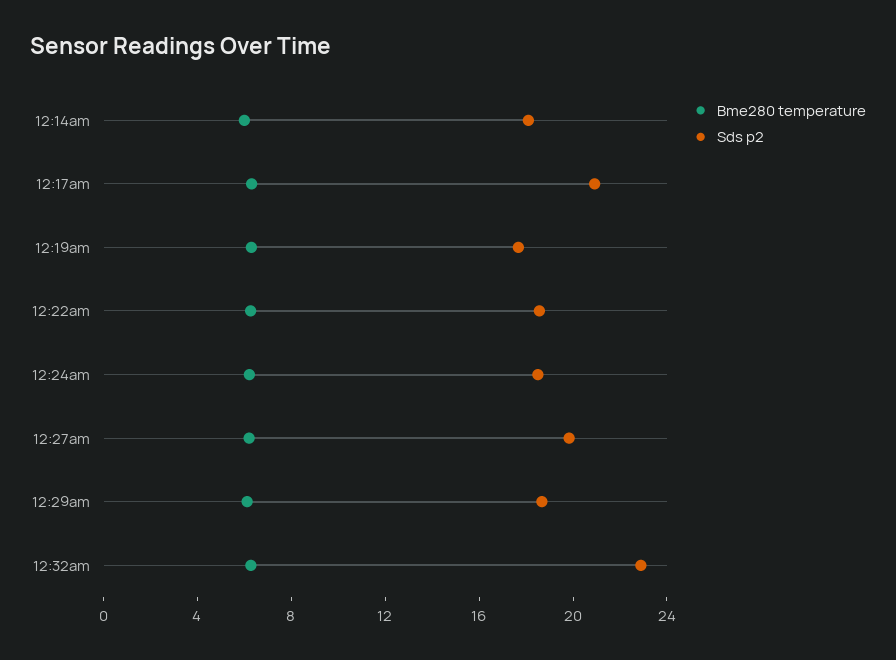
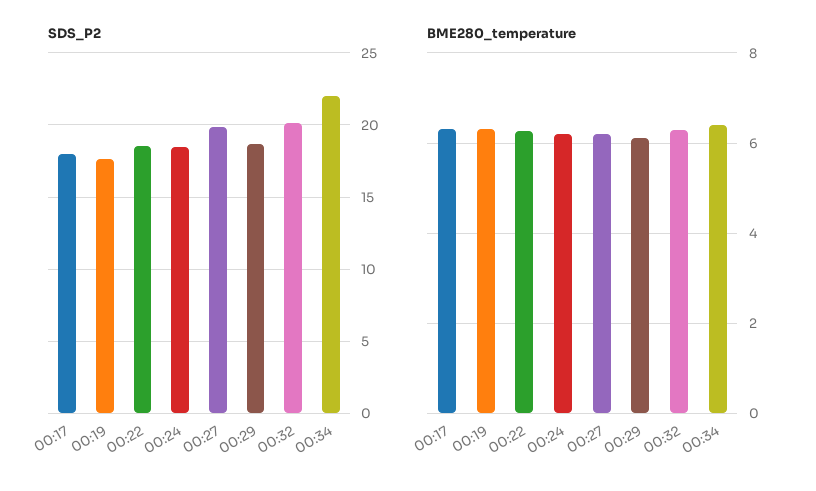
Bme280 temperature, 12:14am: 6 -> none
Sds p2, 12:14am: 18 -> none
Sds p2, 12:17am: 21 -> 18
Sds p2, 12:32am: 23 -> 20
Sds p2, 00:34: none -> 22
Bme280 temperature, 00:34: none -> 6.4

